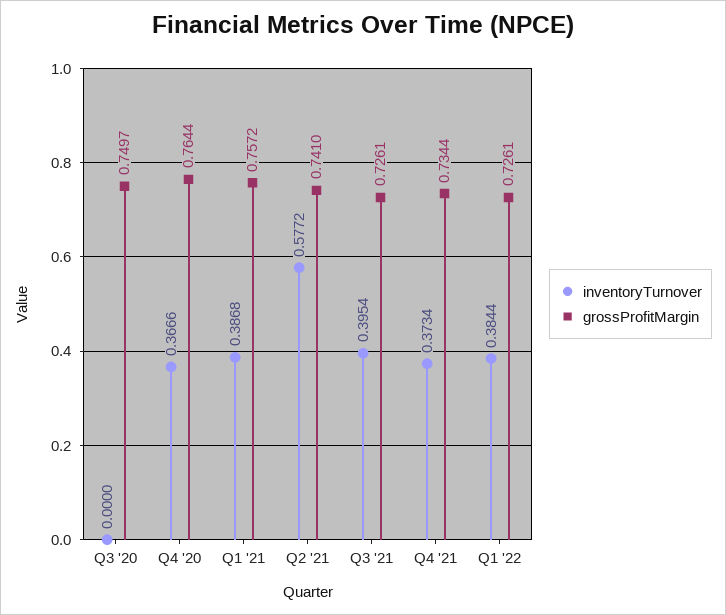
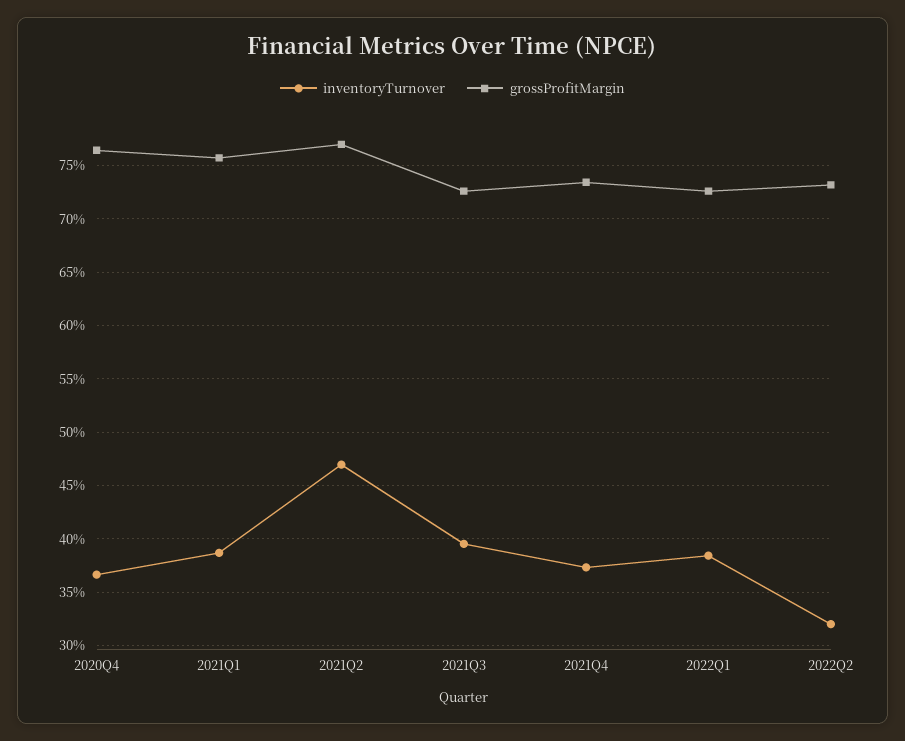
inventoryTurnover, Q3 '20: 0 -> none
grossProfitMargin, Q3 '20: 0.7497 -> none
inventoryTurnover, Q2 '21: 0.5772 -> 0.47
grossProfitMargin, Q2 '21: 0.741 -> 0.77
inventoryTurnover, 2022Q2: none -> 0.32
grossProfitMargin, 2022Q2: none -> 0.73

